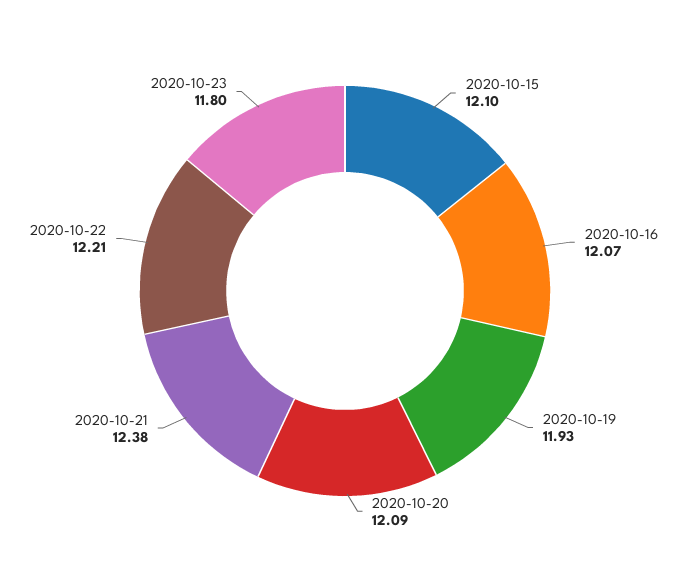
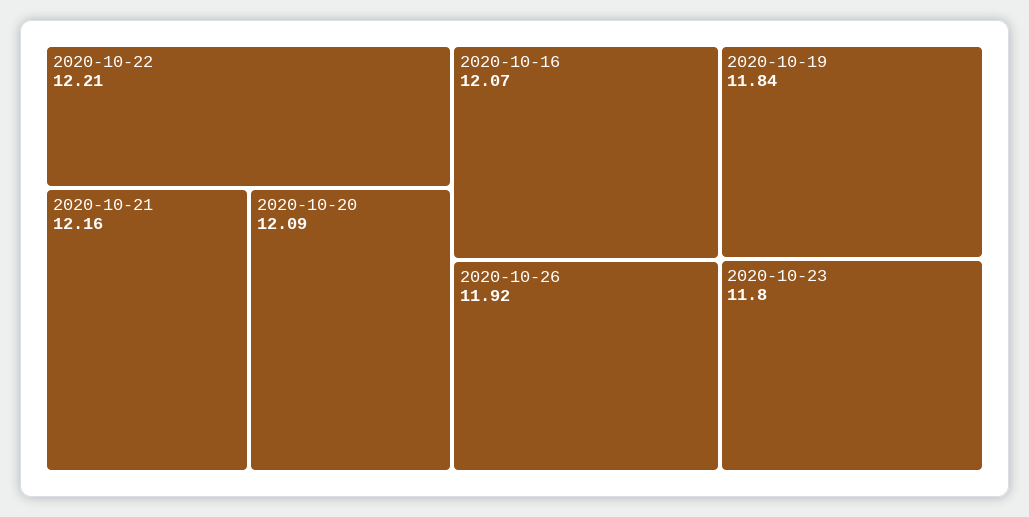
2020-10-15: 12.1 -> none
2020-10-19: 11.93 -> 11.84
2020-10-21: 12.38 -> 12.16
2020-10-26: none -> 11.92

